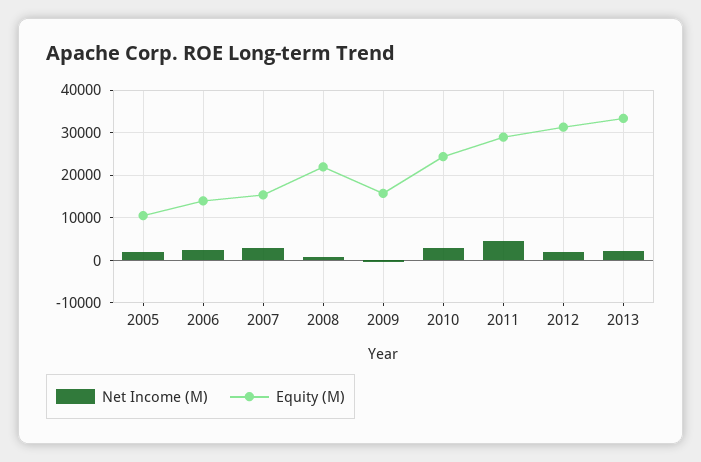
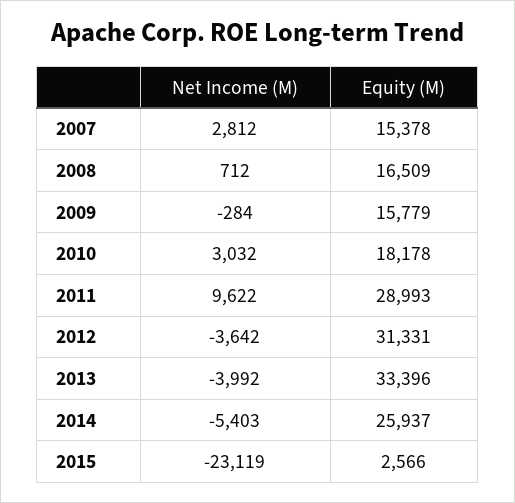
Net Income (M), 2005: 2000 -> none
Equity (M), 2005: 10000 -> none
Net Income (M), 2006: 2000 -> none
Equity (M), 2006: 14000 -> none
Equity (M), 2008: 22000 -> 16509
Equity (M), 2010: 24000 -> 18178
Net Income (M), 2011: 4000 -> 9622
Net Income (M), 2012: 2000 -> -3642
Net Income (M), 2013: 2000 -> -3992
Net Income (M), 2014: none -> -5403
Equity (M), 2014: none -> 25937
Net Income (M), 2015: none -> -23119
Equity (M), 2015: none -> 2566

